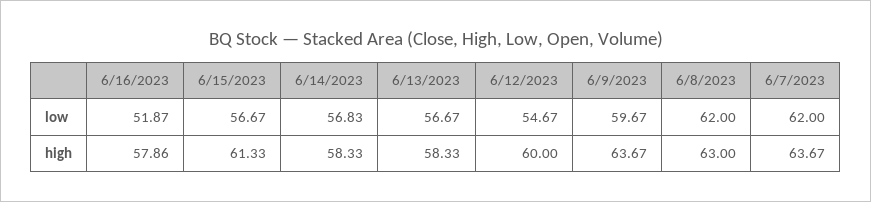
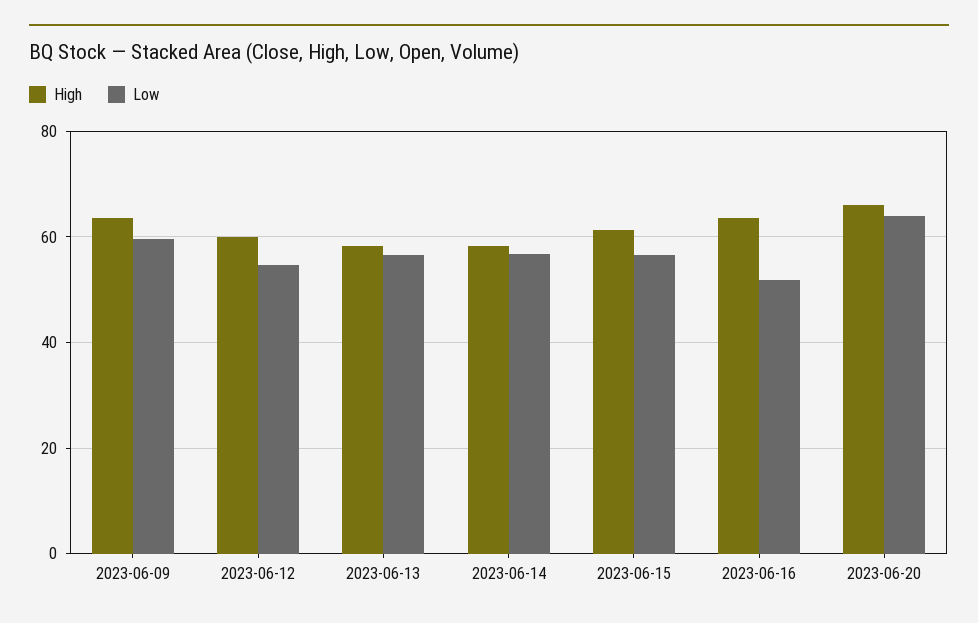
low, 6/8/2023: 62 -> none
low, 6/7/2023: 62 -> none
high, 6/16/2023: 57.86 -> 64
high, 6/8/2023: 63 -> none
high, 6/7/2023: 63.67 -> none
high, 2023-06-20: none -> 66
low, 2023-06-20: none -> 64

